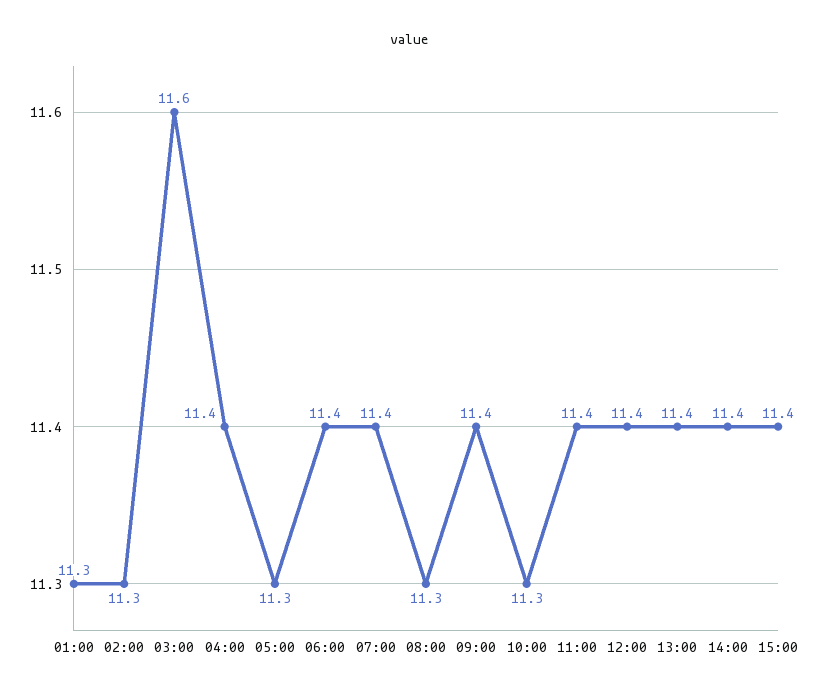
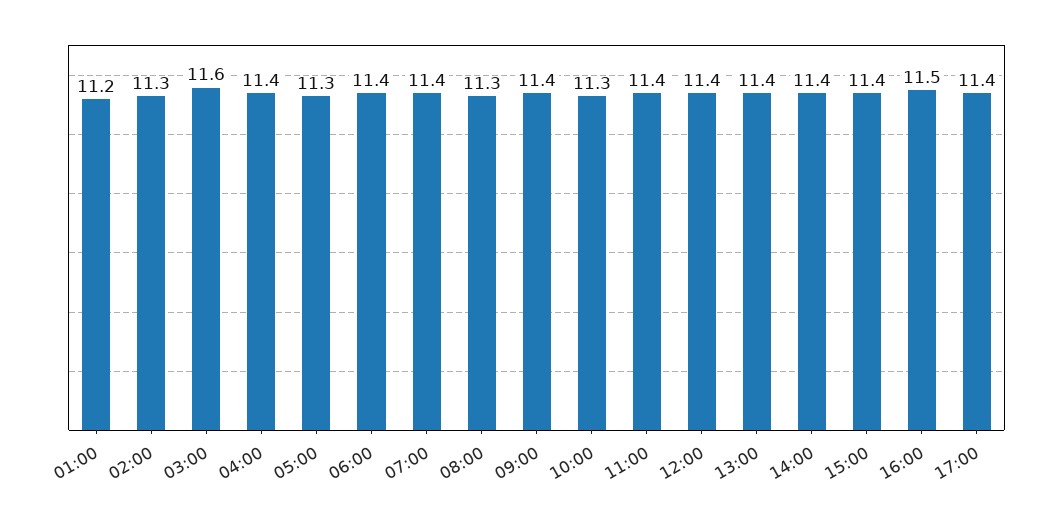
01:00: 11.3 -> 11.2
16:00: none -> 11.5
17:00: none -> 11.4

